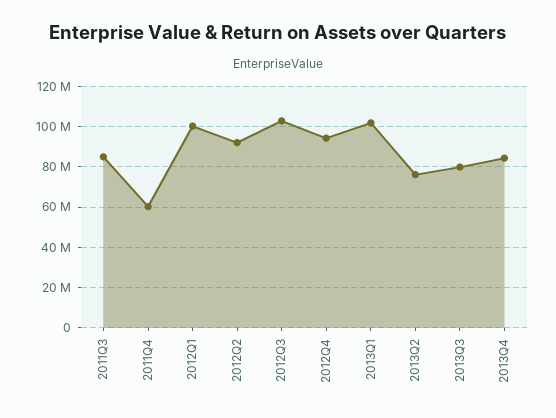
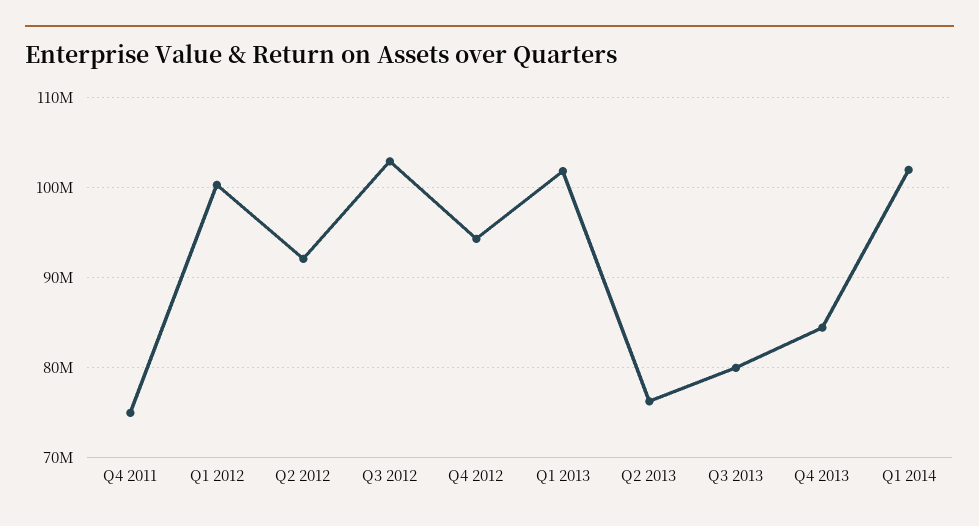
2011Q3: 85000000 -> none
2011Q4: 60000000 -> 75000000
Q1 2014: none -> 102000000

